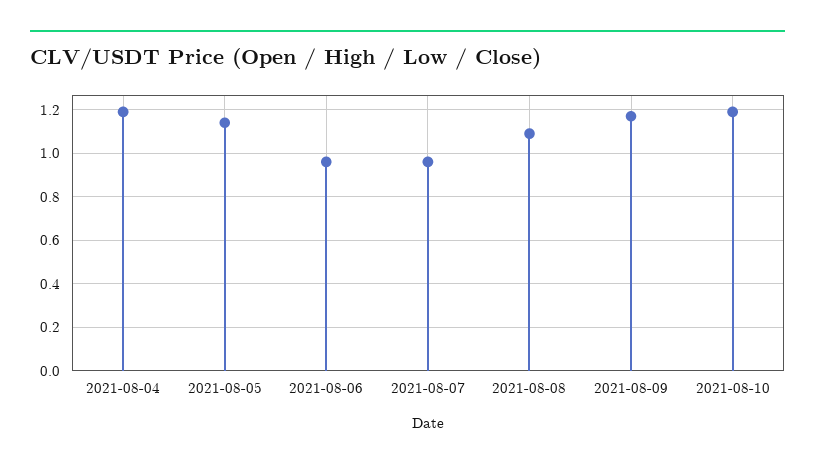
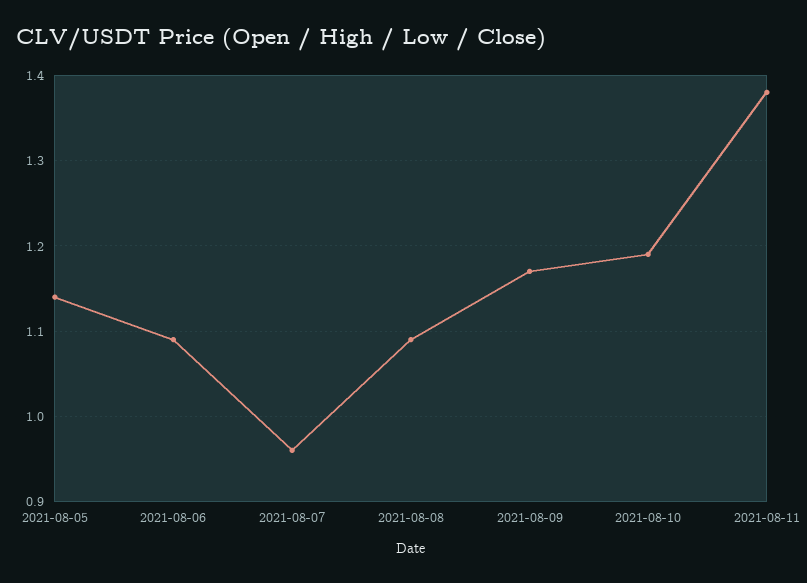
2021-08-04: 1.2 -> none
2021-08-06: 0.95 -> 1.09
2021-08-11: none -> 1.38

